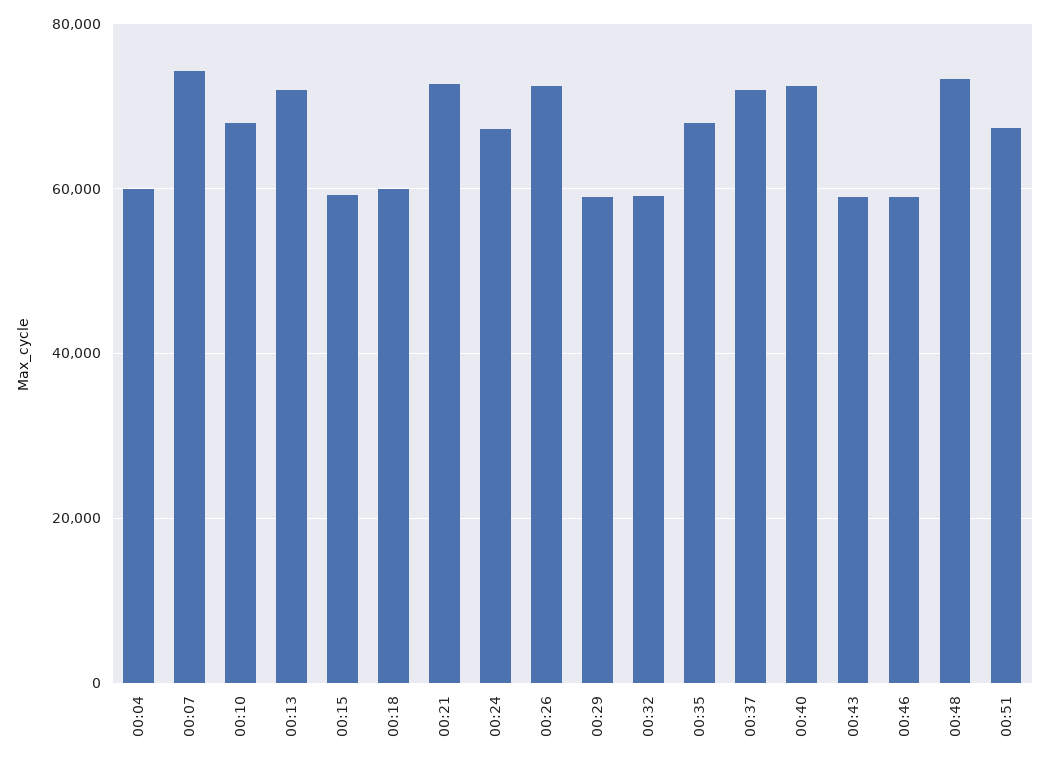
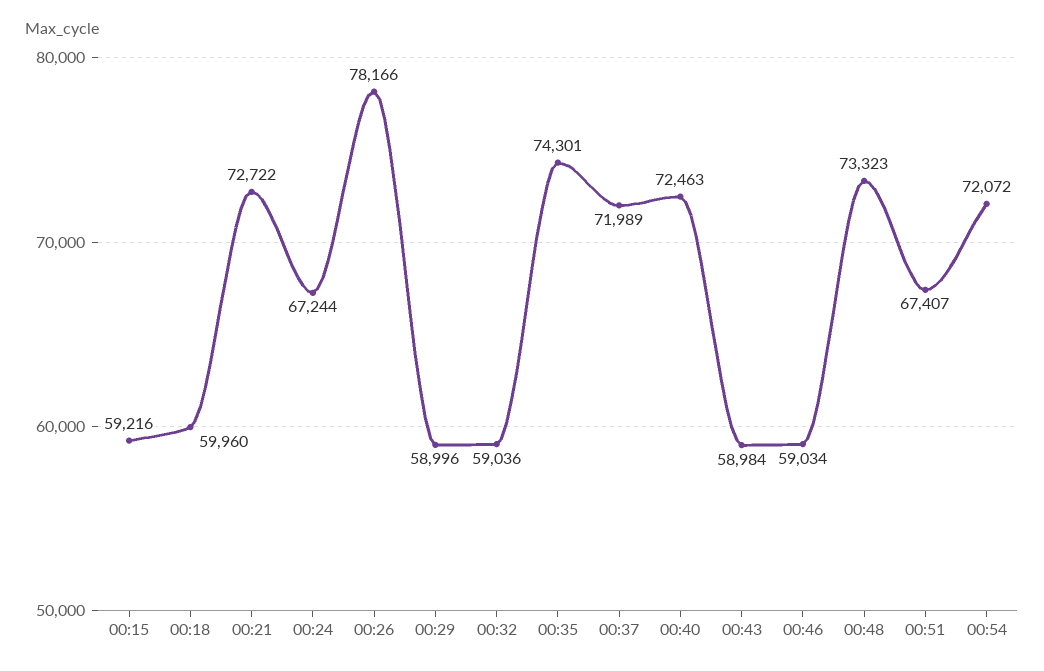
00:04: 60000 -> none
00:07: 74000 -> none
00:10: 68000 -> none
00:13: 72000 -> none
00:26: 72000 -> 78166
00:35: 68000 -> 74301
00:54: none -> 72072

